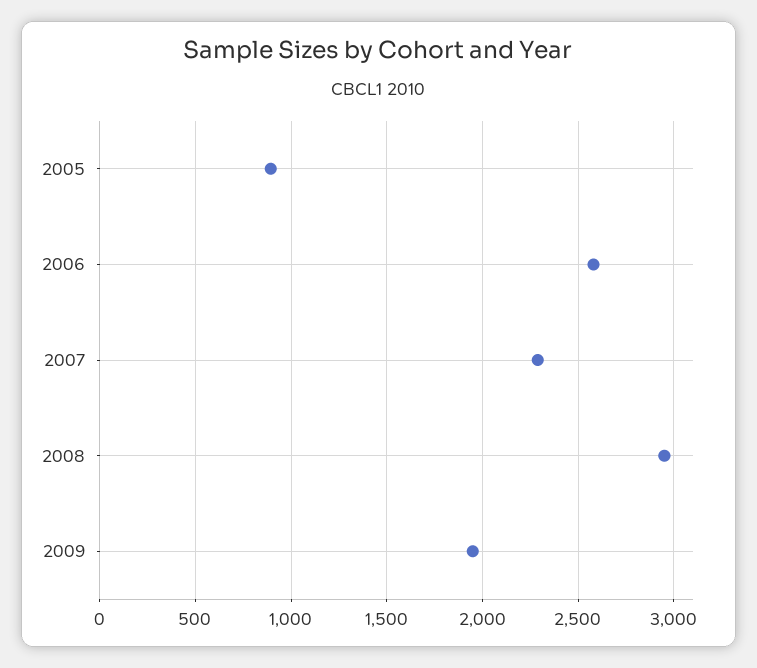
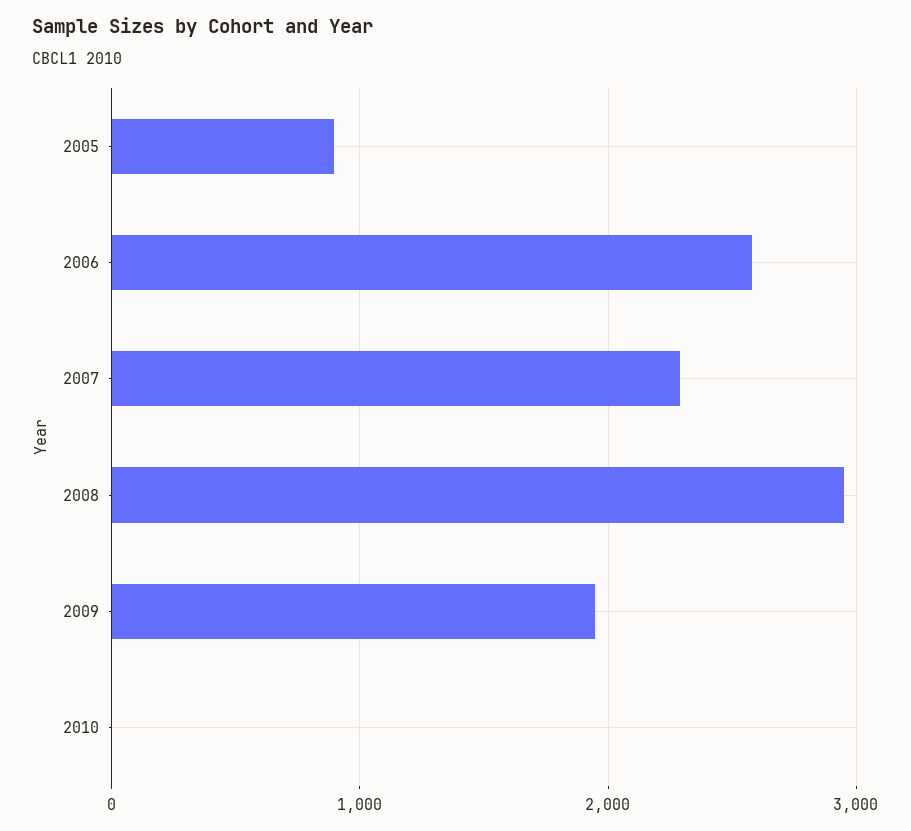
2010: none -> 0

